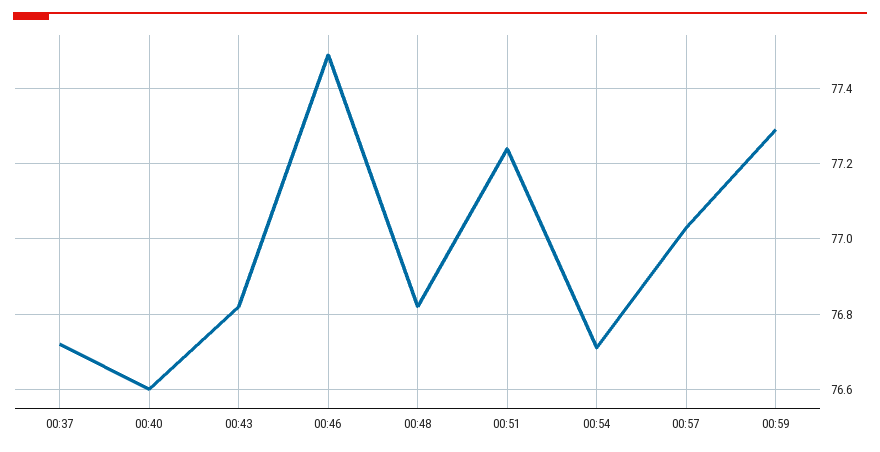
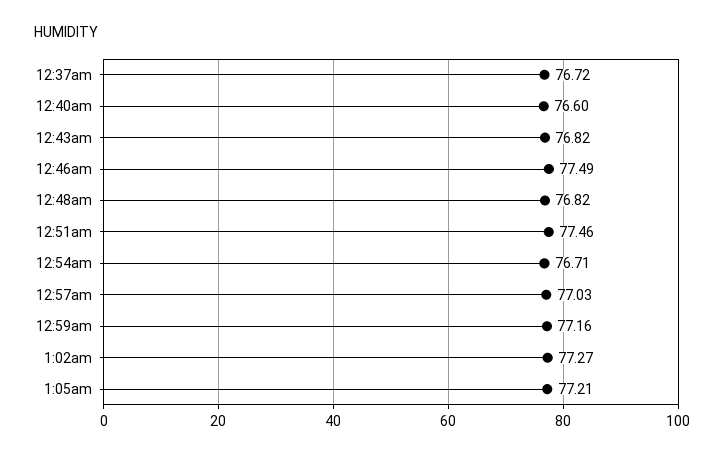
00:51: 77.25 -> 77.46
00:59: 77.3 -> 77.16
1:02am: none -> 77.27
1:05am: none -> 77.21

